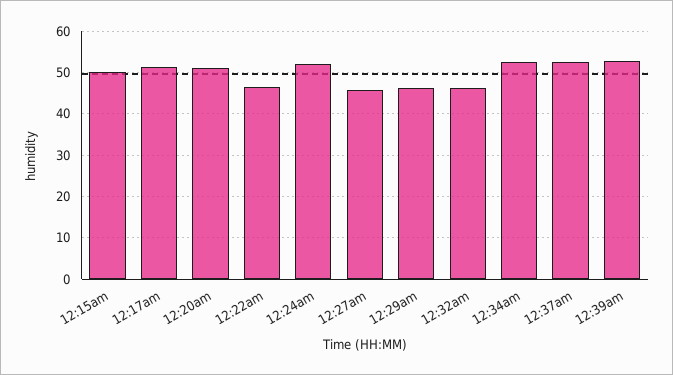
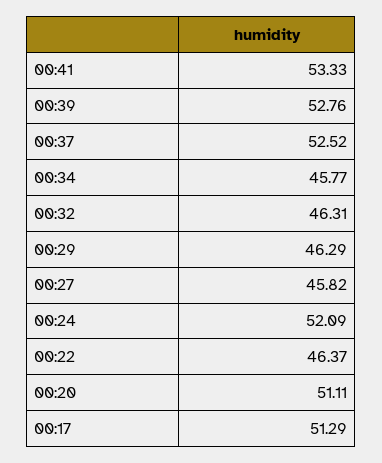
12:15am: 50 -> none
12:34am: 52 -> 45.77
00:41: none -> 53.33

